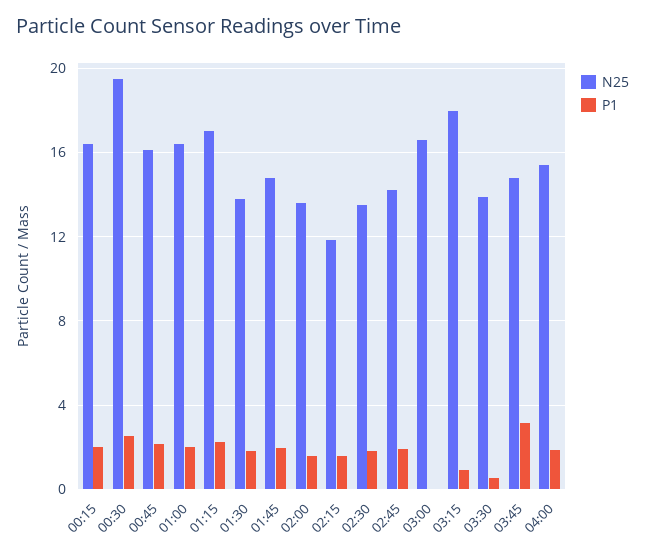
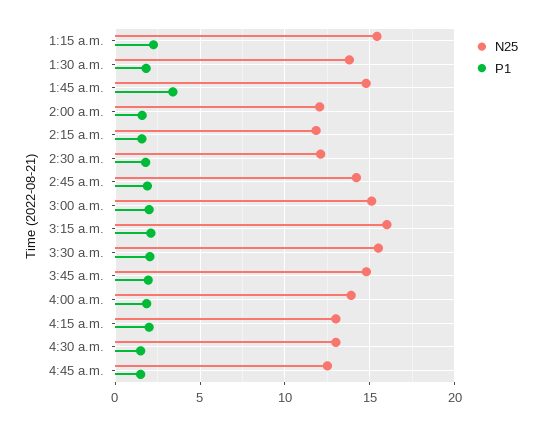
N25, 00:15: 16.5 -> none
P1, 00:15: 2 -> none
N25, 00:30: 19.5 -> none
P1, 00:30: 2.5 -> none
N25, 00:45: 16 -> none
P1, 00:45: 2 -> none
N25, 01:00: 16.5 -> none
P1, 01:00: 2 -> none
N25, 01:15: 17 -> 15.5
P1, 01:45: 2 -> 3.5
N25, 02:00: 13.5 -> 12
N25, 02:30: 13.5 -> 12
N25, 03:00: 16.5 -> 15
P1, 03:00: 0 -> 2
N25, 03:15: 18 -> 16
P1, 03:15: 1 -> 2
N25, 03:30: 14 -> 15.5
P1, 03:30: 0.5 -> 2
P1, 03:45: 3 -> 2
N25, 04:00: 15.5 -> 14
N25, 4:15 a.m.: none -> 13
P1, 4:15 a.m.: none -> 2
N25, 4:30 a.m.: none -> 13
P1, 4:30 a.m.: none -> 1.5
N25, 4:45 a.m.: none -> 12.5
P1, 4:45 a.m.: none -> 1.5

